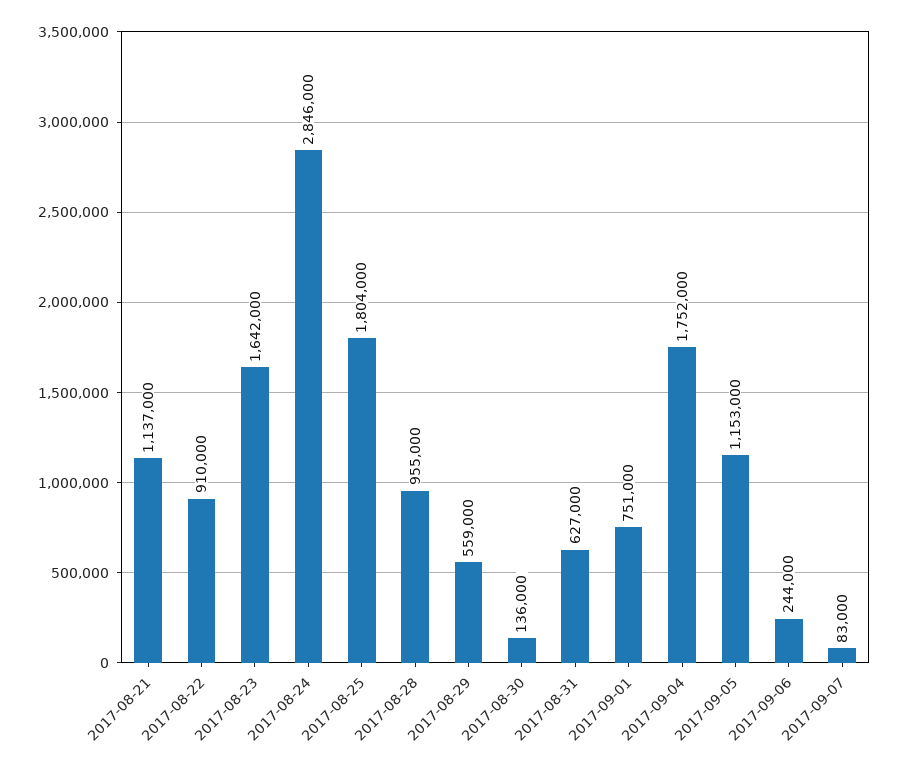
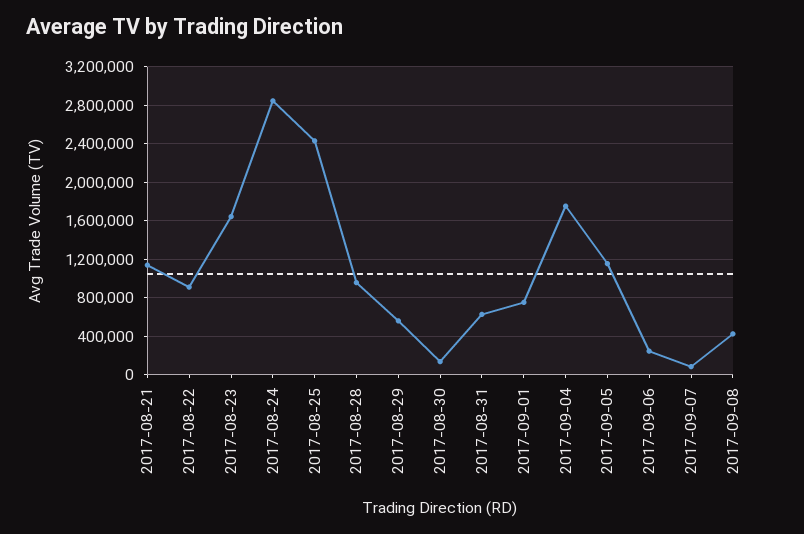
2017-08-25: 1804000 -> 2400000
2017-09-08: none -> 400000

